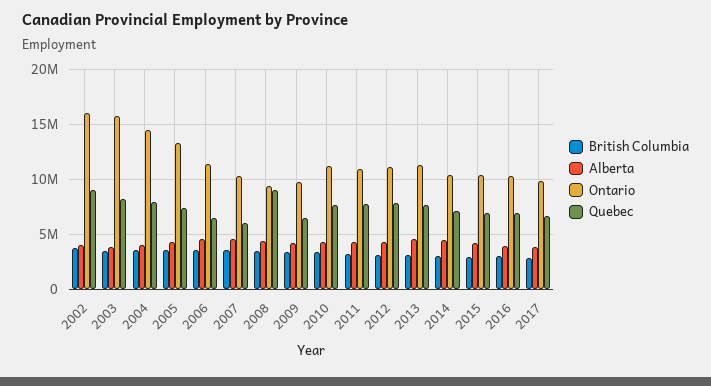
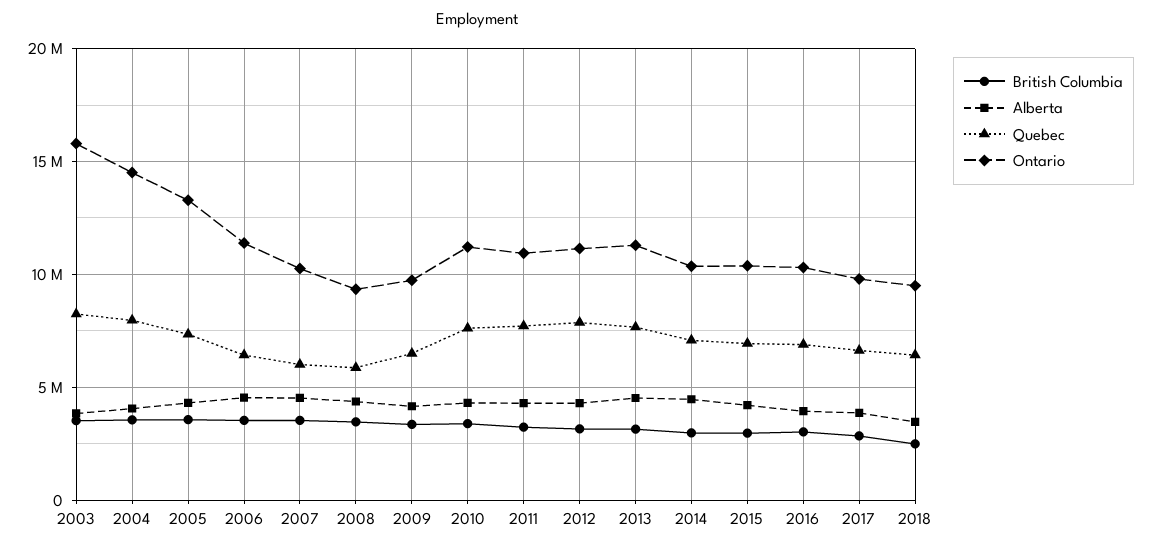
British Columbia, 2002: 4000000 -> none
Alberta, 2002: 4000000 -> none
Ontario, 2002: 16000000 -> none
Quebec, 2002: 9000000 -> none
Quebec, 2008: 9000000 -> 6000000
British Columbia, 2018: none -> 2500000
Alberta, 2018: none -> 3500000
Quebec, 2018: none -> 6500000
Ontario, 2018: none -> 9500000

